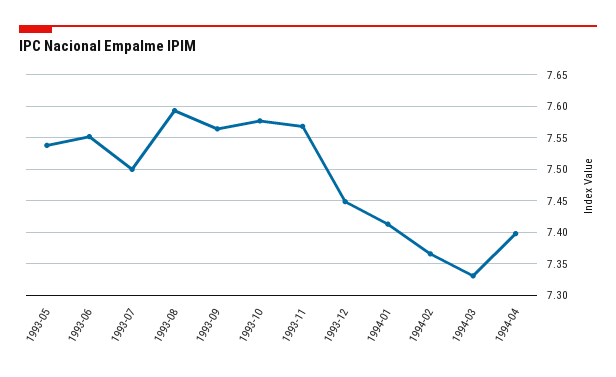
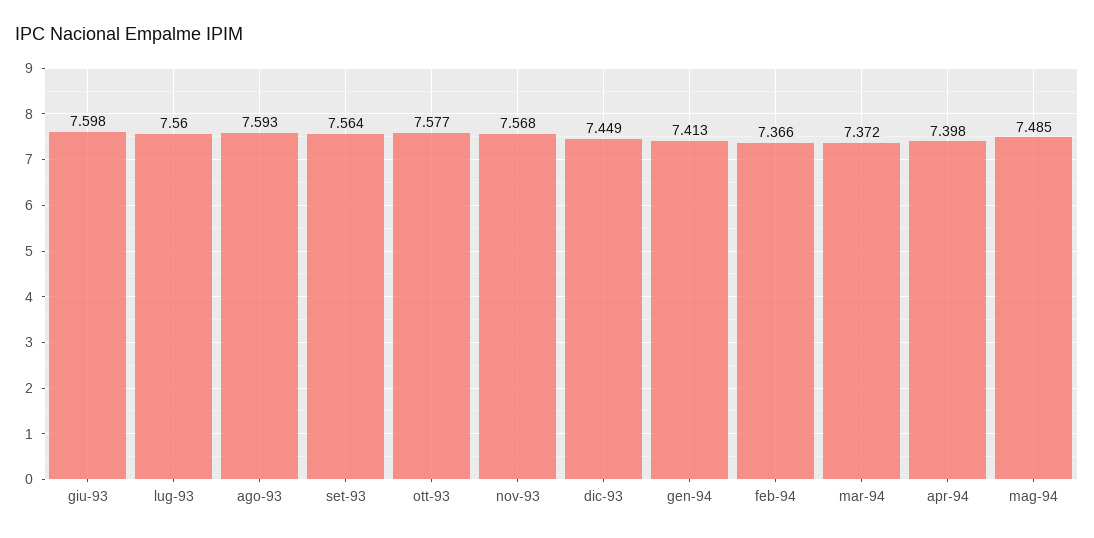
1993-05: 7.54 -> none
1993-06: 7.55 -> 7.598
1993-07: 7.5 -> 7.56
1994-03: 7.33 -> 7.372
mag-94: none -> 7.485

